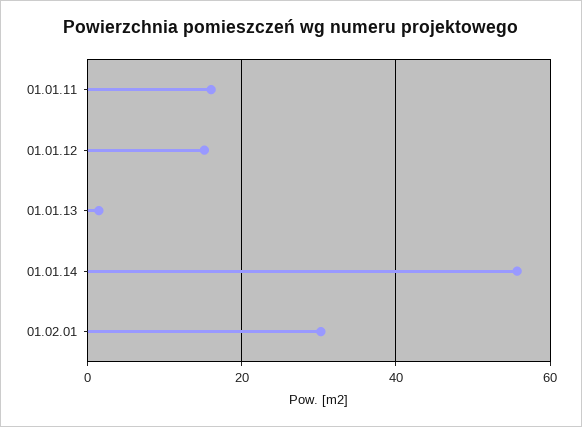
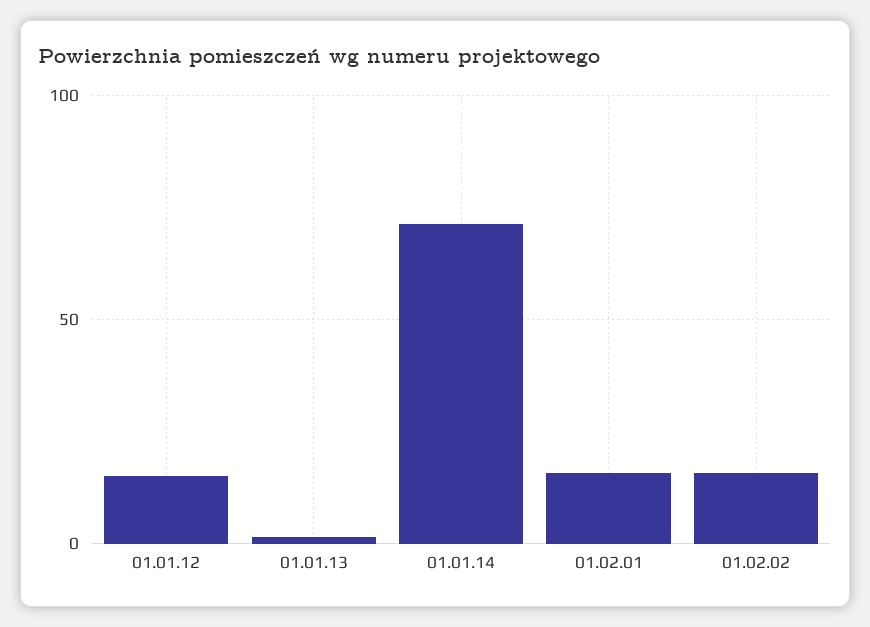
01.01.11: 16 -> none
01.01.14: 56 -> 70
01.02.01: 30 -> 15
01.02.02: none -> 15

